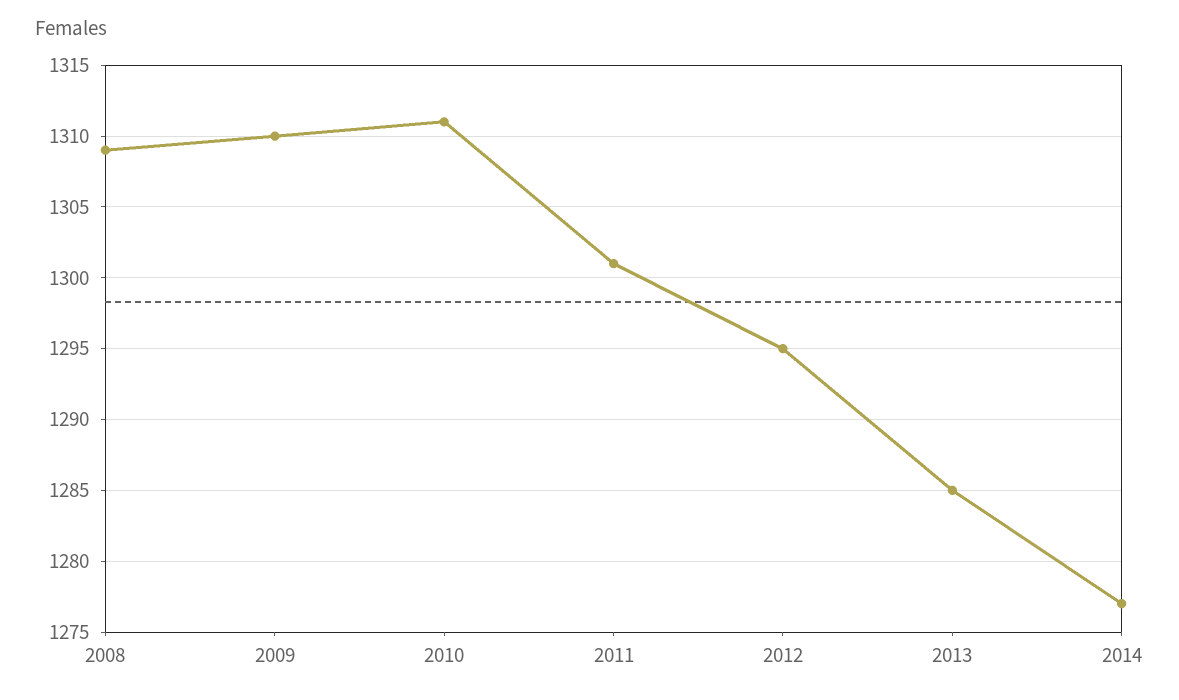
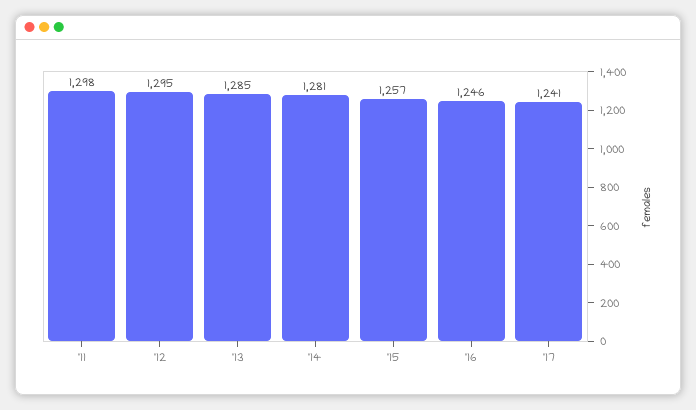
2008: 1309 -> none
2009: 1310 -> none
2010: 1311 -> none
2011: 1301 -> 1298
2014: 1277 -> 1281
'15: none -> 1257
'16: none -> 1246
'17: none -> 1241

